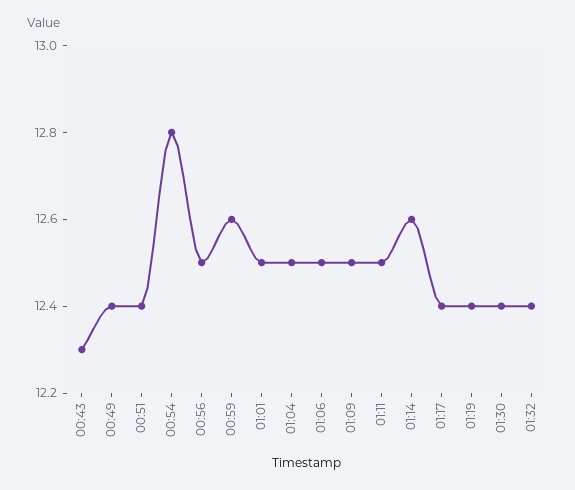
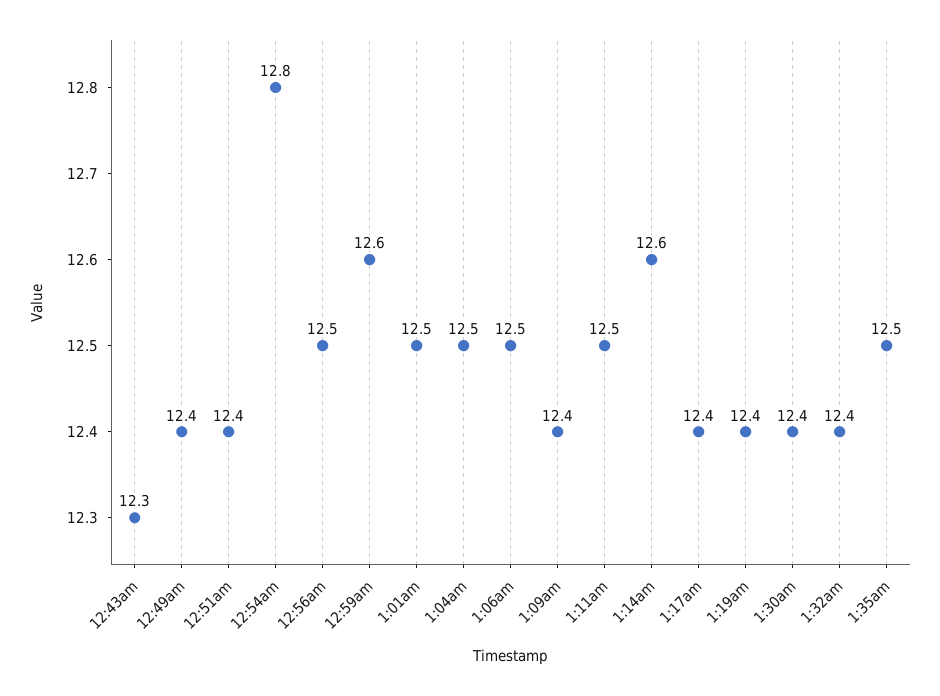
01:09: 12.5 -> 12.4
1:35am: none -> 12.5

